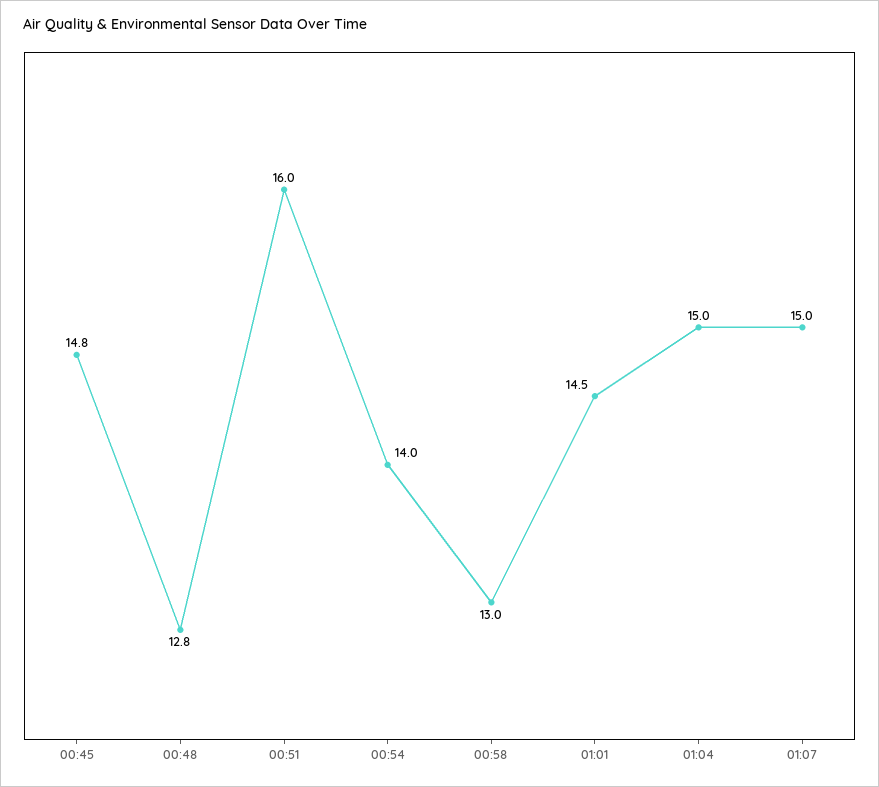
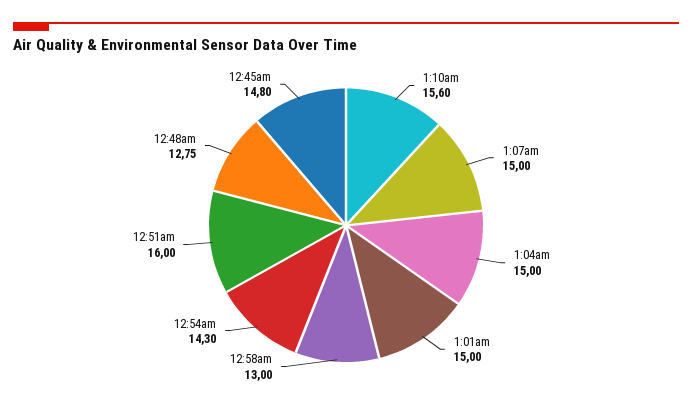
00:54: 14 -> 14.3
01:01: 14.5 -> 15
1:10am: none -> 15.6

